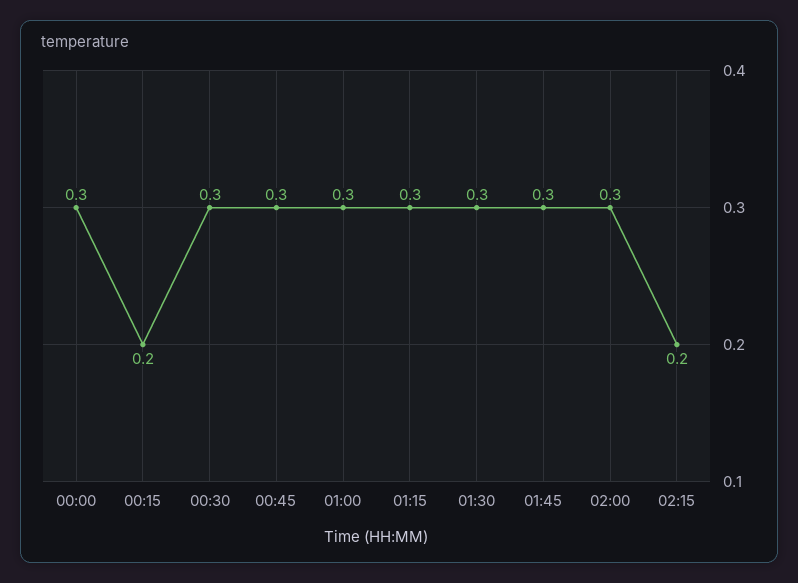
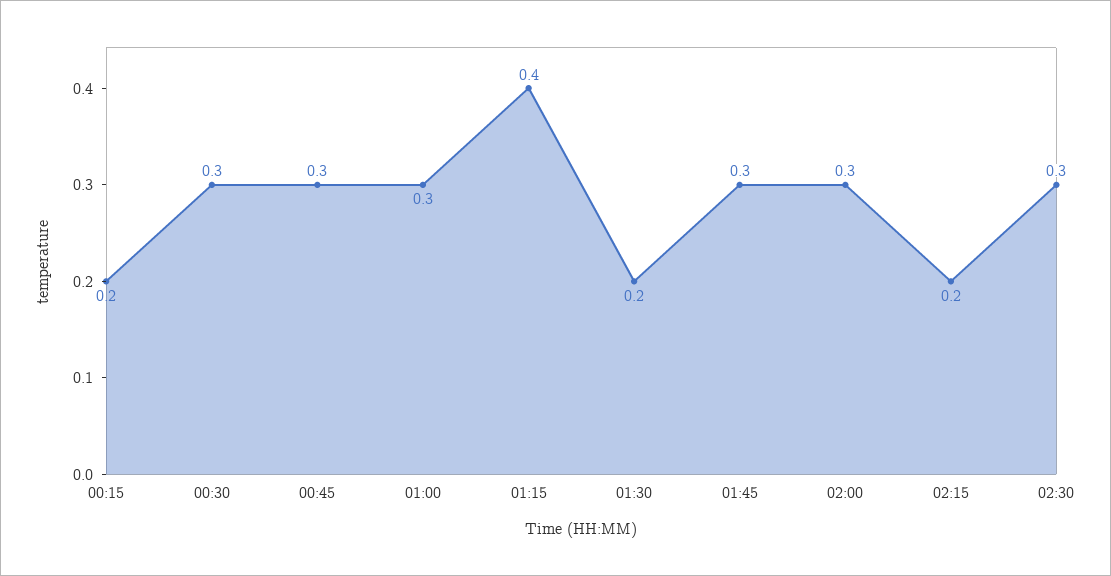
00:00: 0.3 -> none
01:15: 0.3 -> 0.4
01:30: 0.3 -> 0.2
02:30: none -> 0.3

